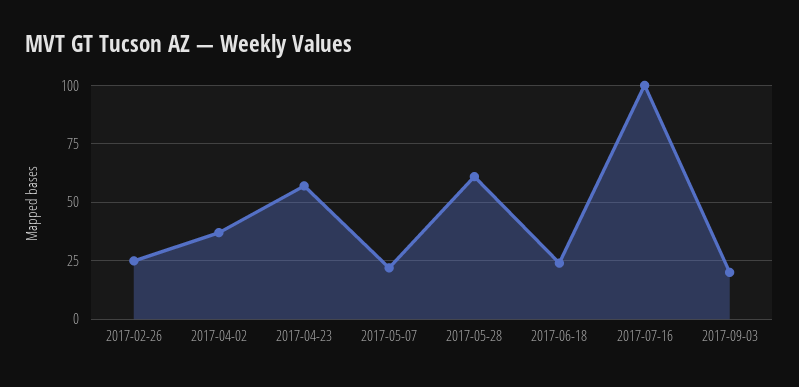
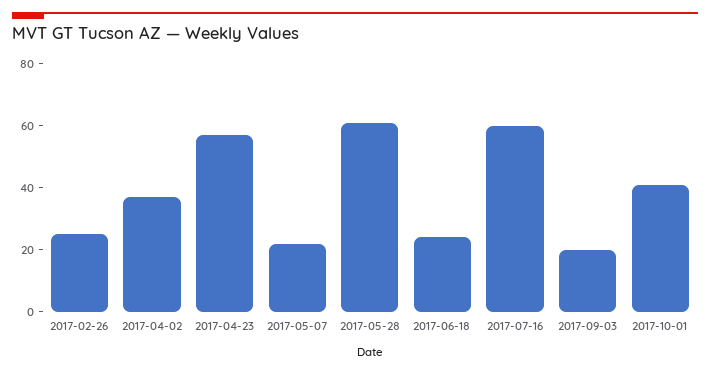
2017-07-16: 100 -> 60
2017-10-01: none -> 40

